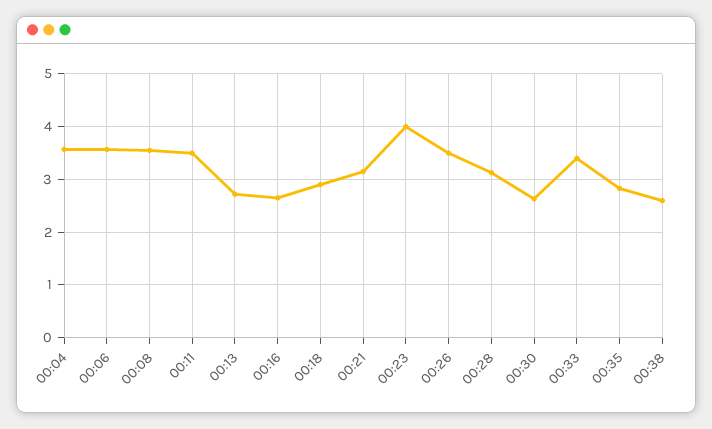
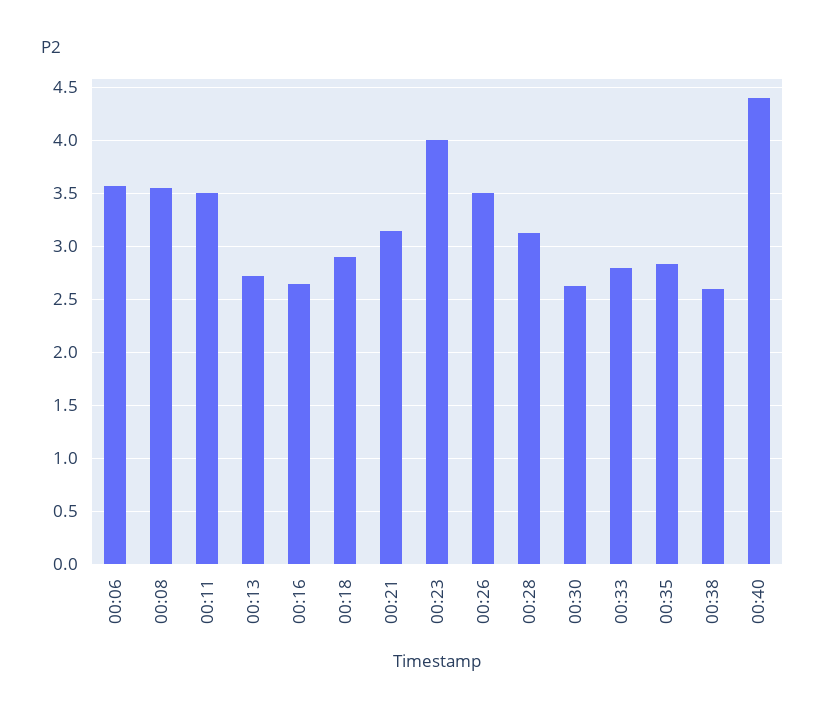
00:04: 3.6 -> none
00:33: 3.4 -> 2.8
00:40: none -> 4.4

